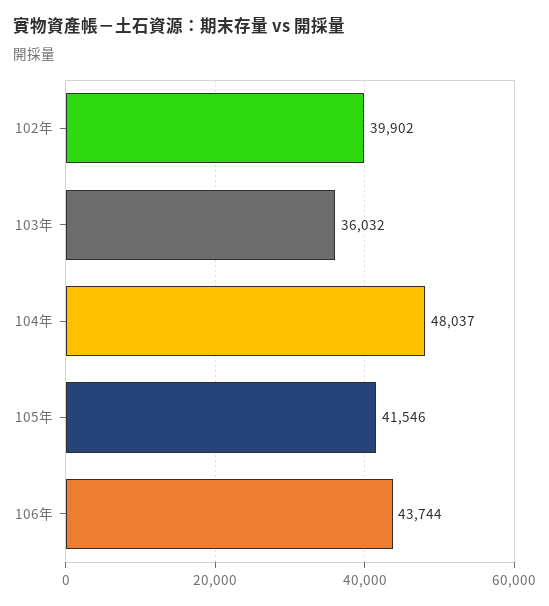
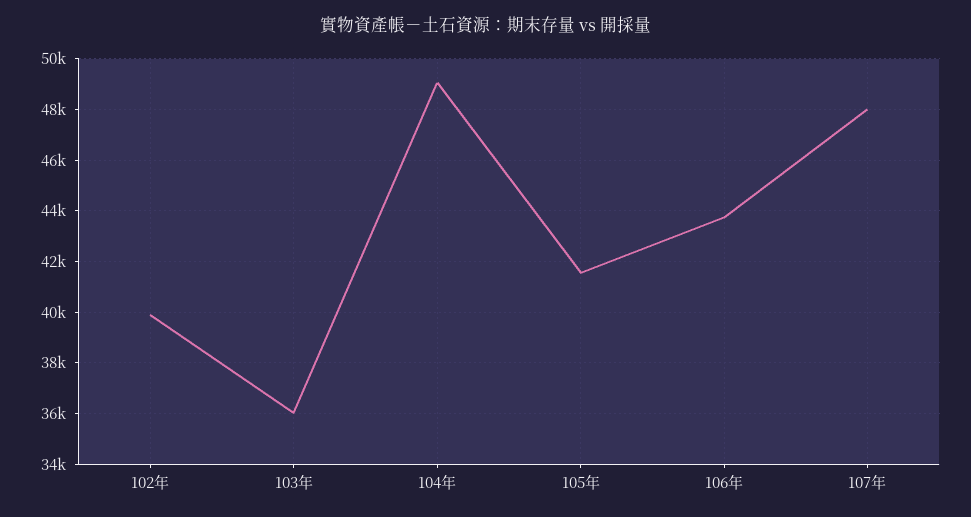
104年: 48037 -> 49000
107年: none -> 48000

